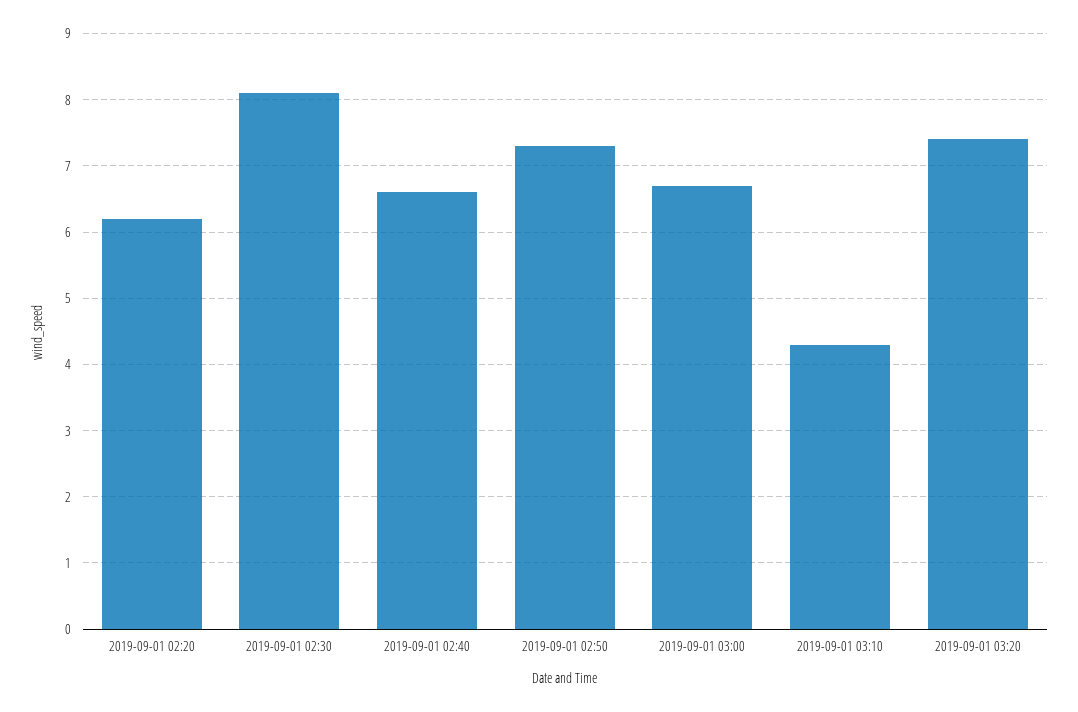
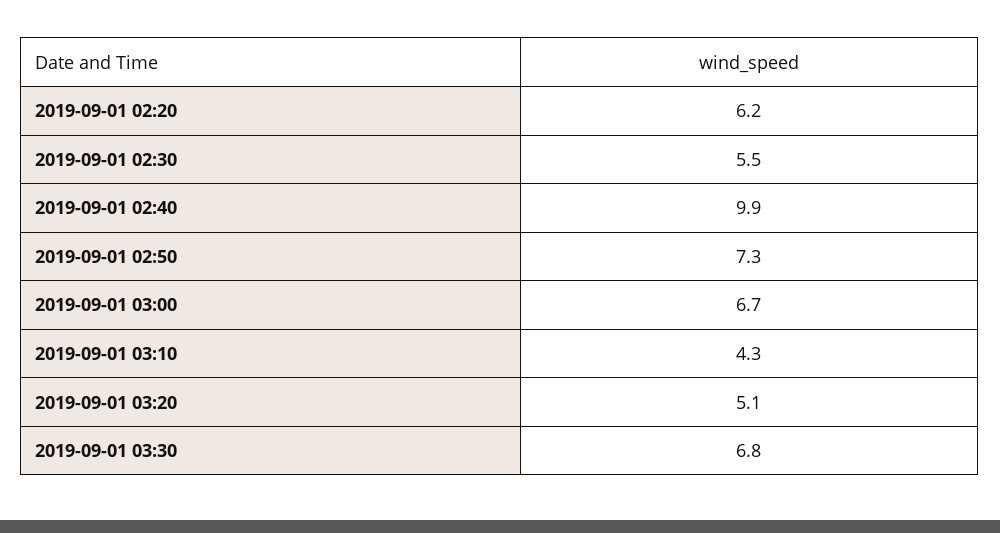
2019-09-01 02:30: 8.1 -> 5.5
2019-09-01 02:40: 6.6 -> 9.9
2019-09-01 03:20: 7.4 -> 5.1
2019-09-01 03:30: none -> 6.8

